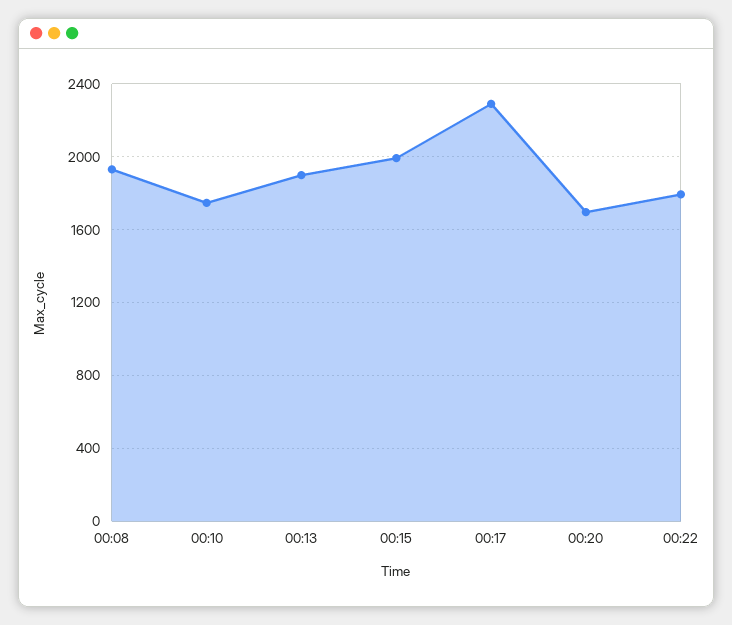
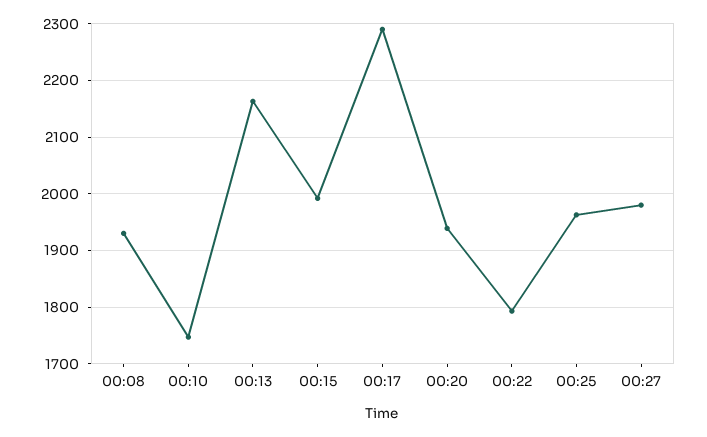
00:13: 1900 -> 2160
00:20: 1700 -> 1940
00:25: none -> 1960
00:27: none -> 1980

